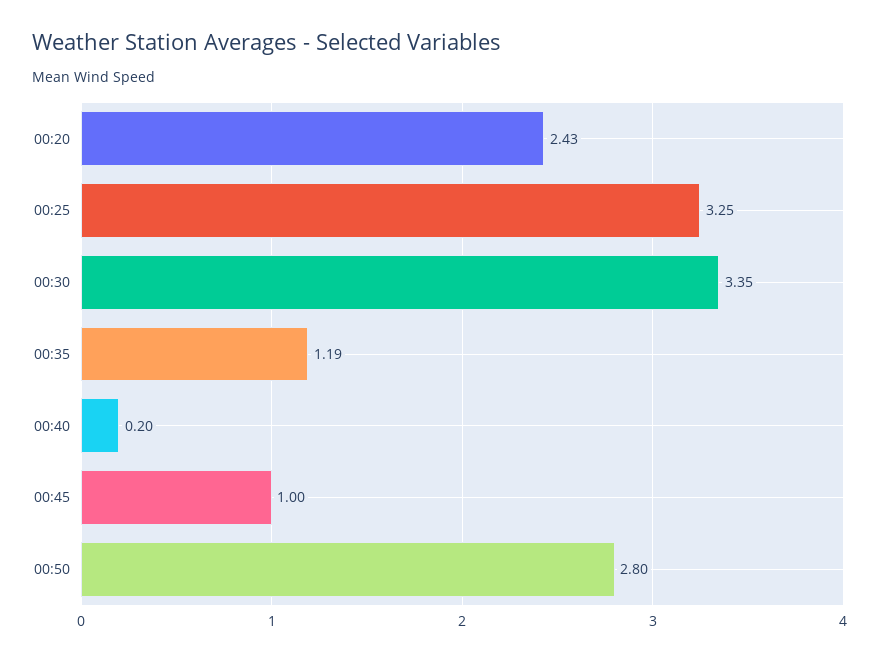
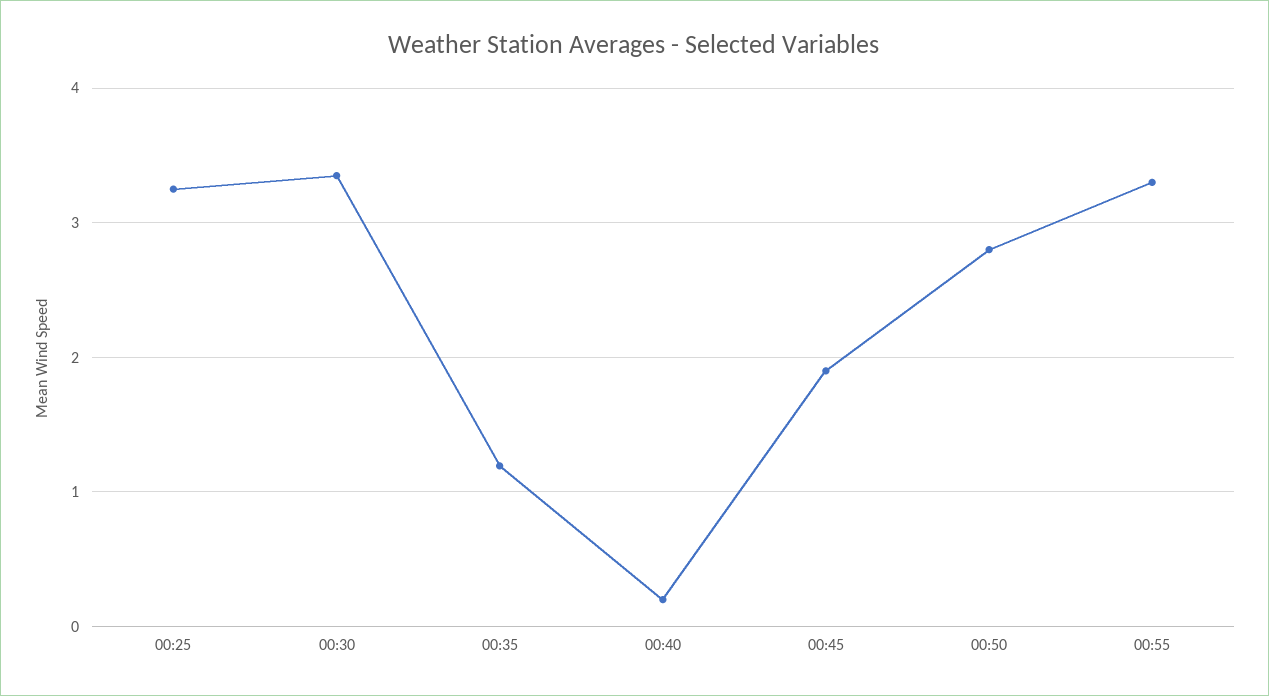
00:20: 2.43 -> none
00:45: 1 -> 1.9
00:55: none -> 3.3

